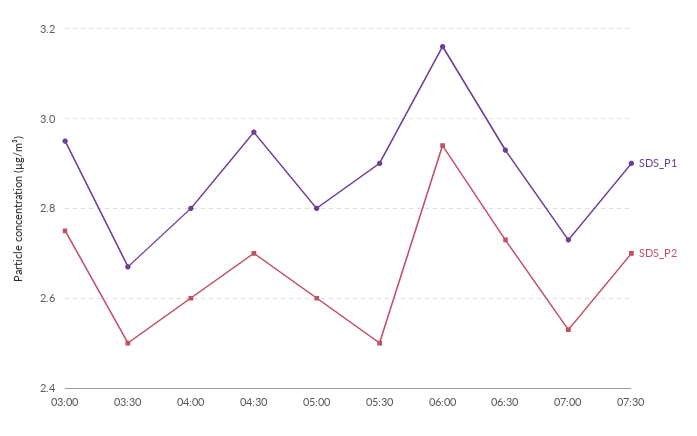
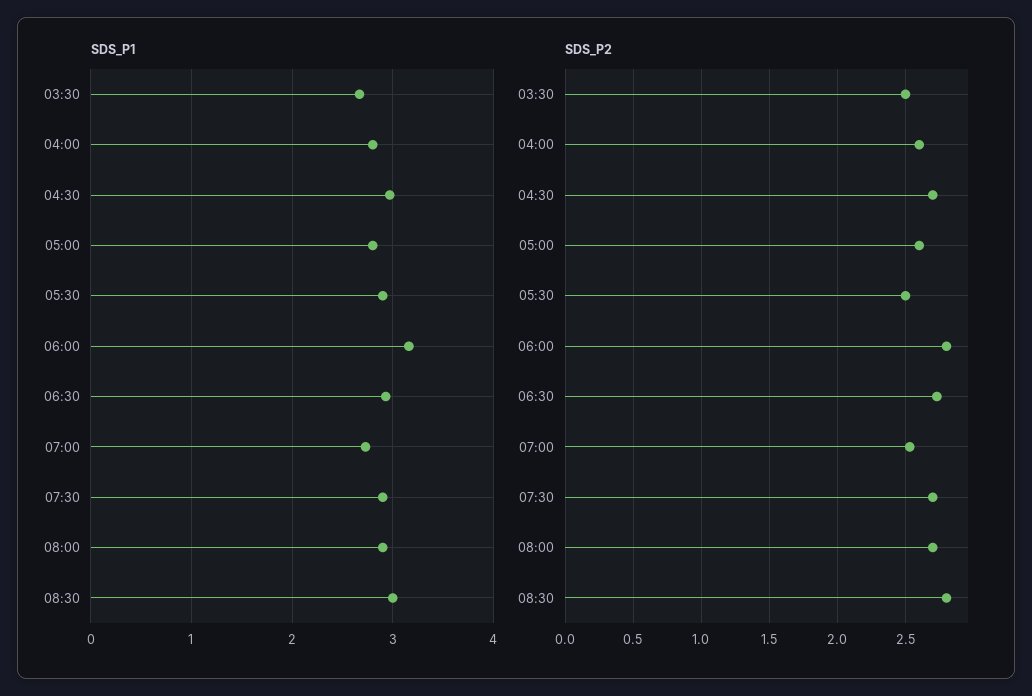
SDS_P1, 03:00: 2.95 -> none
SDS_P2, 03:00: 2.75 -> none
SDS_P2, 06:00: 2.95 -> 2.8
SDS_P1, 08:00: none -> 2.9
SDS_P1, 08:30: none -> 3
SDS_P2, 08:00: none -> 2.7
SDS_P2, 08:30: none -> 2.8

